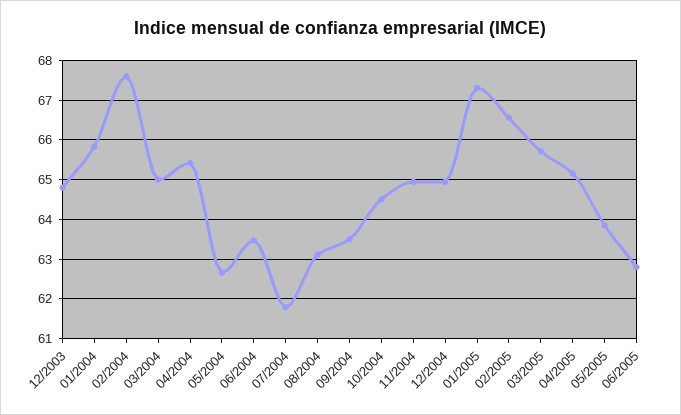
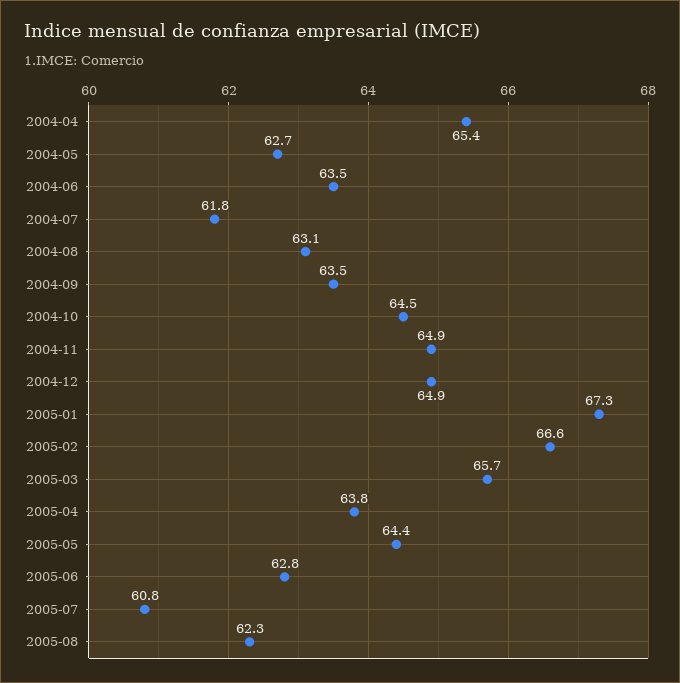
12/2003: 64.8 -> none
01/2004: 65.8 -> none
02/2004: 67.6 -> none
03/2004: 65 -> none
04/2005: 65.2 -> 63.8
05/2005: 63.8 -> 64.4
2005-07: none -> 60.8
2005-08: none -> 62.3

